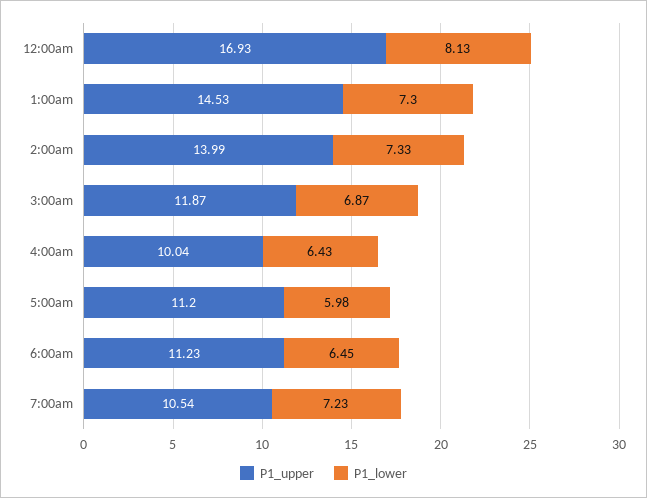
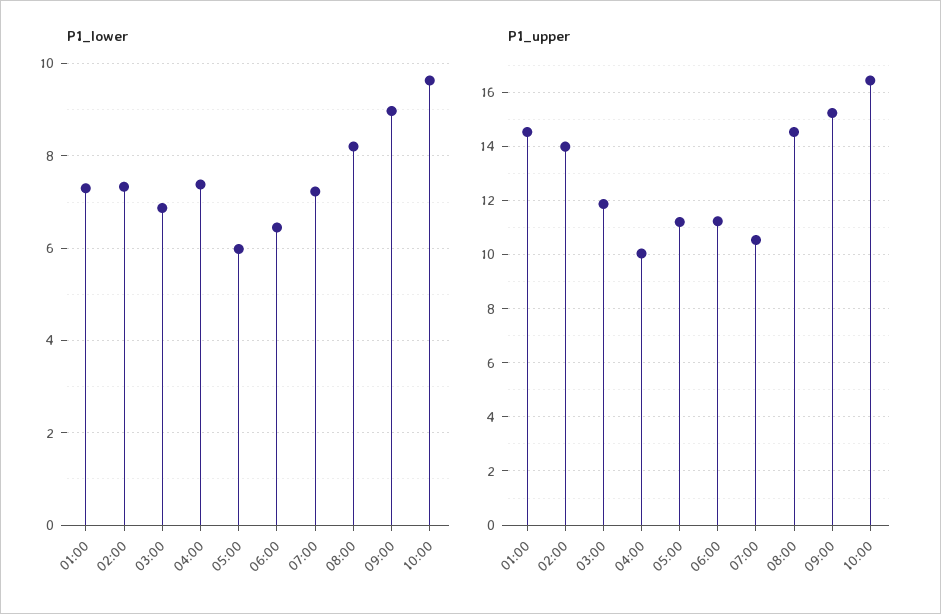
P1_upper, 12:00am: 16.93 -> none
P1_lower, 12:00am: 8.13 -> none
P1_lower, 4:00am: 6.43 -> 7.4
P1_lower, 08:00: none -> 8.2
P1_lower, 09:00: none -> 9
P1_lower, 10:00: none -> 9.6
P1_upper, 08:00: none -> 14.5
P1_upper, 09:00: none -> 15.25
P1_upper, 10:00: none -> 16.5

